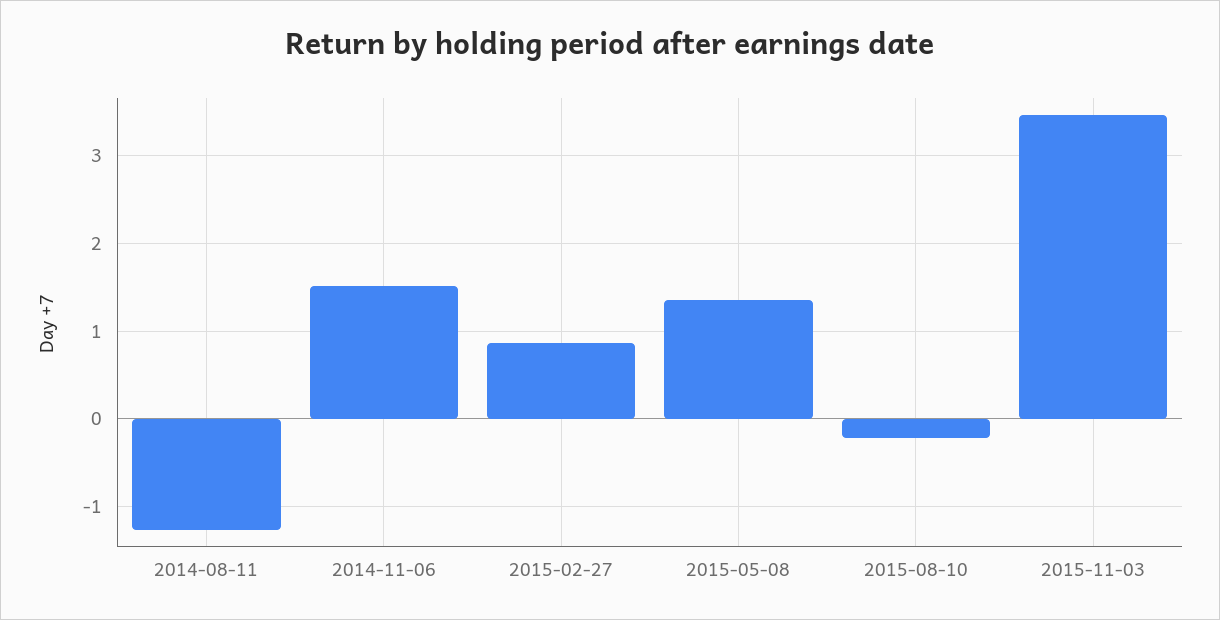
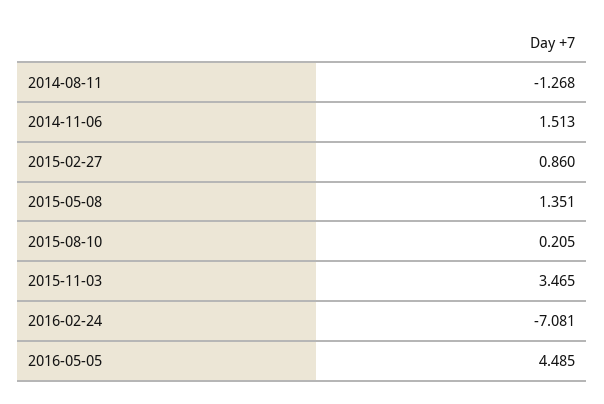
2015-08-10: -0.2 -> 0.205
2016-02-24: none -> -7.081
2016-05-05: none -> 4.485

